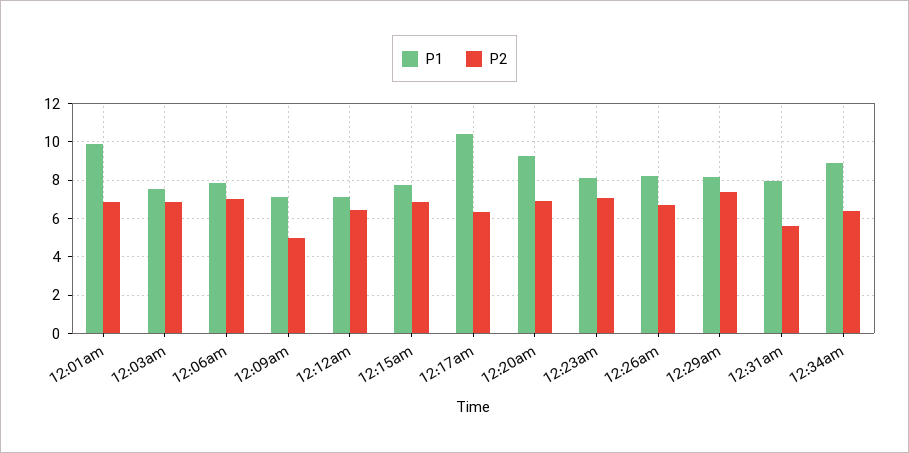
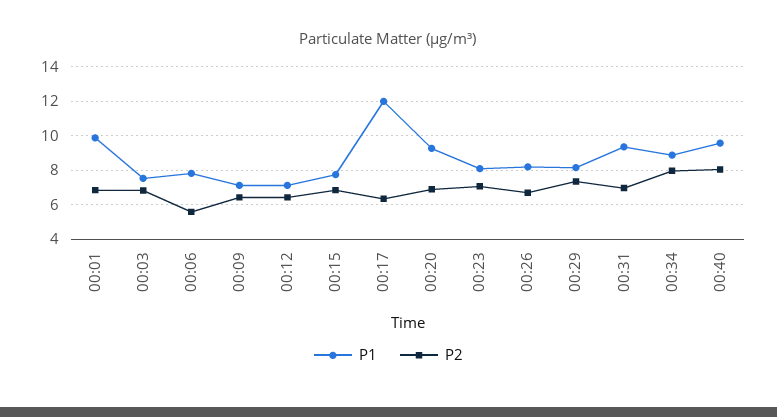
P2, 12:06am: 7 -> 5.5
P2, 12:09am: 5 -> 6.5
P1, 12:17am: 10.5 -> 12
P1, 12:31am: 8 -> 9.5
P2, 12:31am: 5.5 -> 7
P2, 12:34am: 6.5 -> 8
P1, 00:40: none -> 9.5
P2, 00:40: none -> 8

